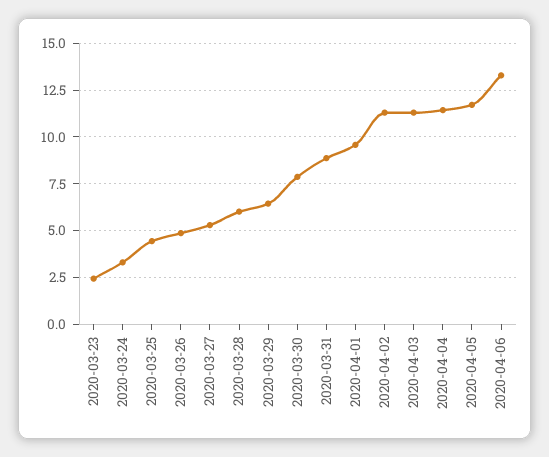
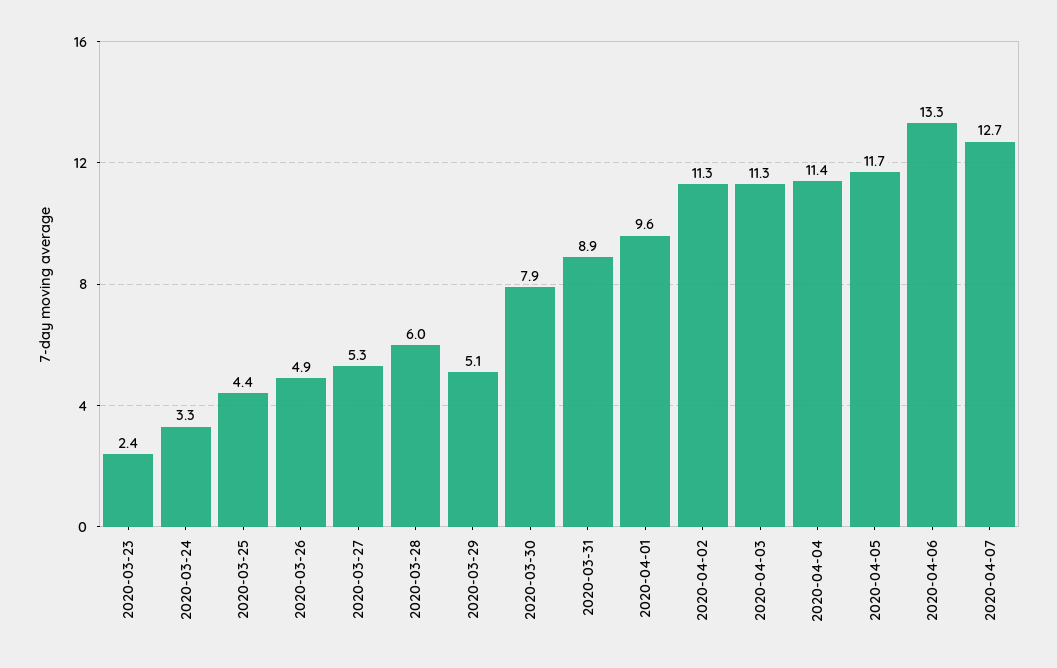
2020-03-29: 6.5 -> 5.1
2020-04-07: none -> 12.7

